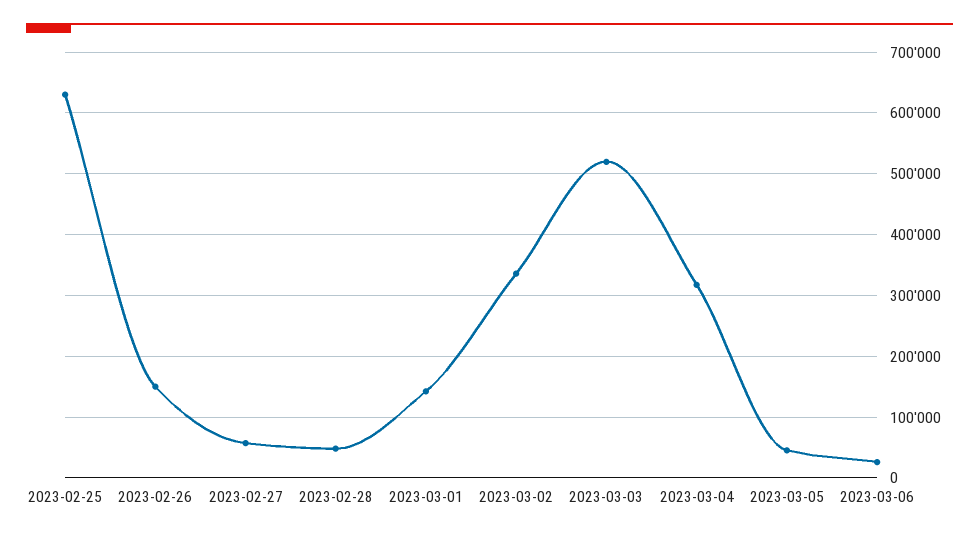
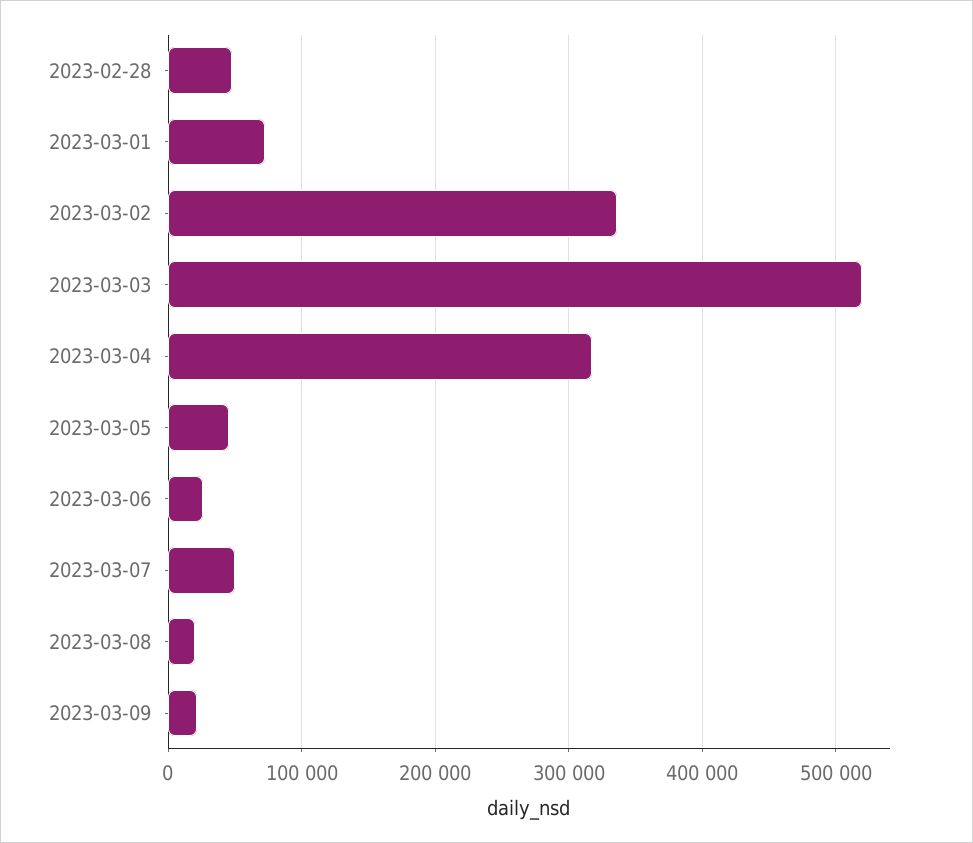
2023-02-25: 630000 -> none
2023-02-26: 150000 -> none
2023-02-27: 60000 -> none
2023-03-01: 140000 -> 70000
2023-03-07: none -> 50000
2023-03-08: none -> 20000
2023-03-09: none -> 20000

